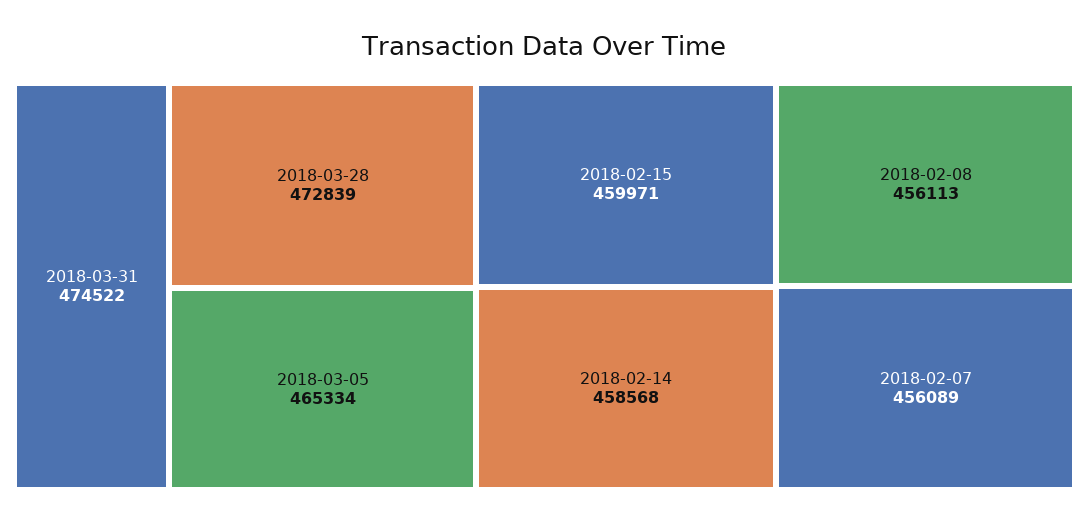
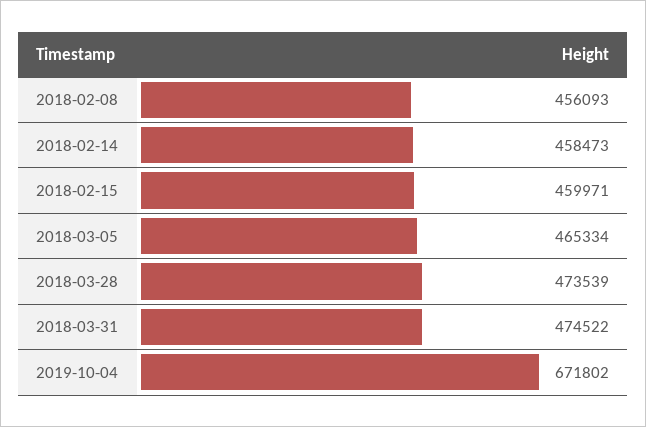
2018-03-28: 472839 -> 473539
2018-02-14: 458568 -> 458473
2018-02-08: 456113 -> 456093
2018-02-07: 456089 -> none
2019-10-04: none -> 671802

